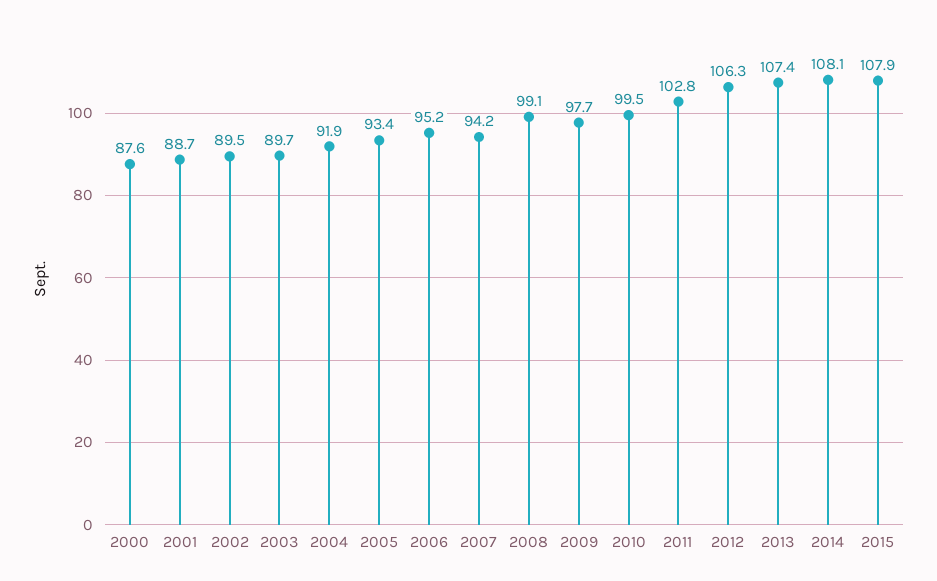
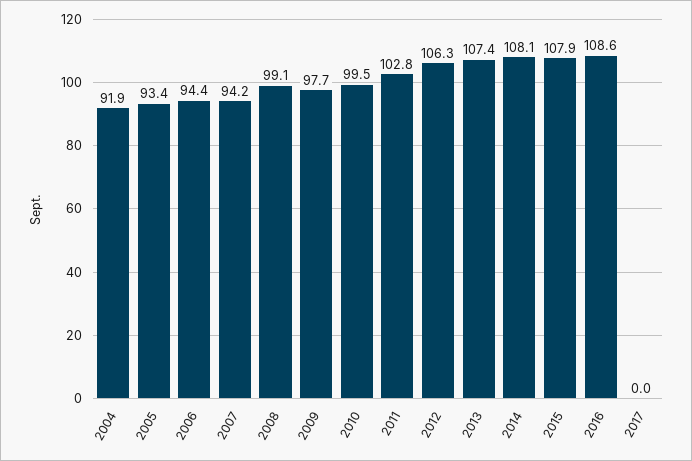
2000: 87.6 -> none
2001: 88.7 -> none
2002: 89.5 -> none
2003: 89.7 -> none
2006: 95.2 -> 94.4
2016: none -> 108.6
2017: none -> 0

